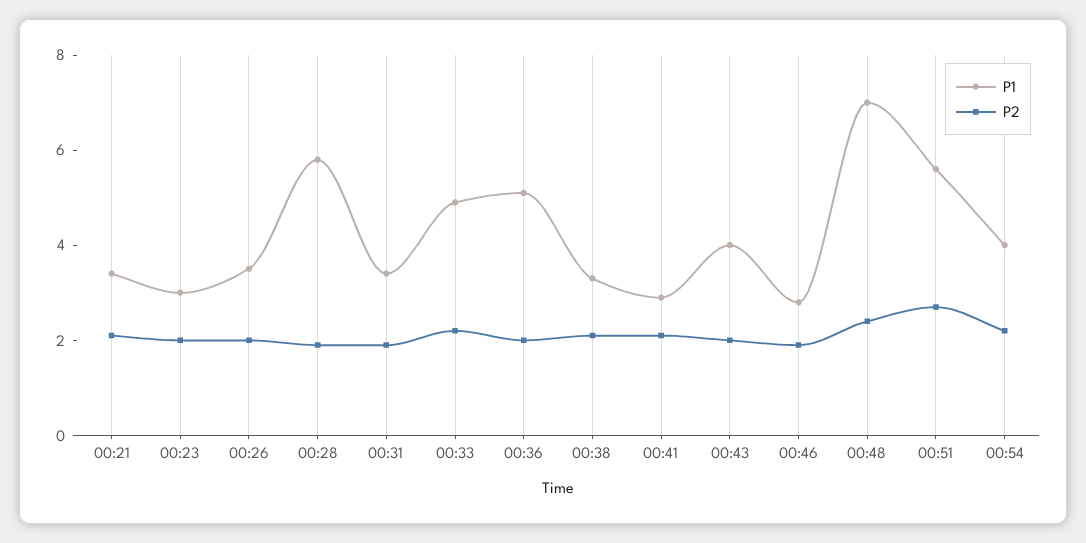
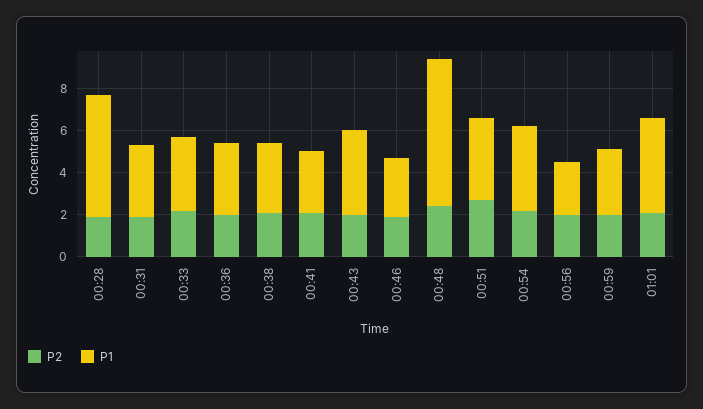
P1, 00:21: 3.5 -> none
P2, 00:21: 2 -> none
P1, 00:23: 3 -> none
P2, 00:23: 2 -> none
P1, 00:26: 3.5 -> none
P2, 00:26: 2 -> none
P1, 00:33: 5 -> 3.5
P1, 00:36: 5 -> 3.5
P1, 00:51: 5.5 -> 4
P2, 00:56: none -> 2
P1, 00:56: none -> 2.5
P2, 00:59: none -> 2
P1, 00:59: none -> 3
P2, 01:01: none -> 2
P1, 01:01: none -> 4.5

